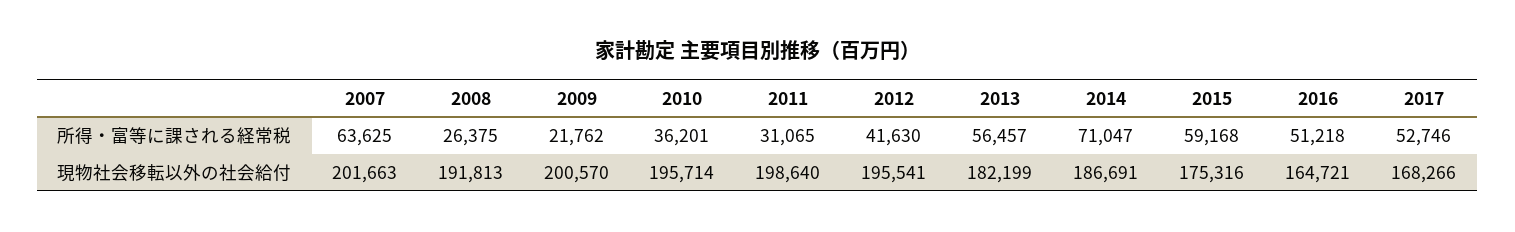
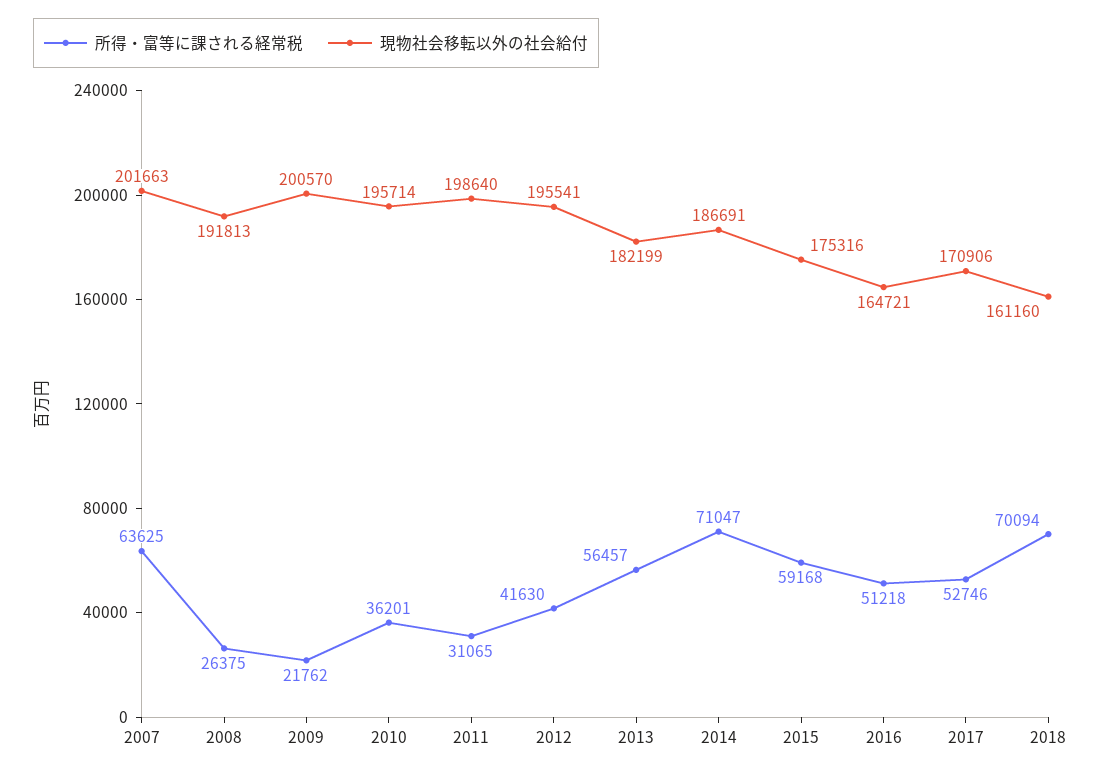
現物社会移転以外の社会給付, 2017: 168266 -> 170906
所得・富等に課される経常税, 2018: none -> 70094
現物社会移転以外の社会給付, 2018: none -> 161160

